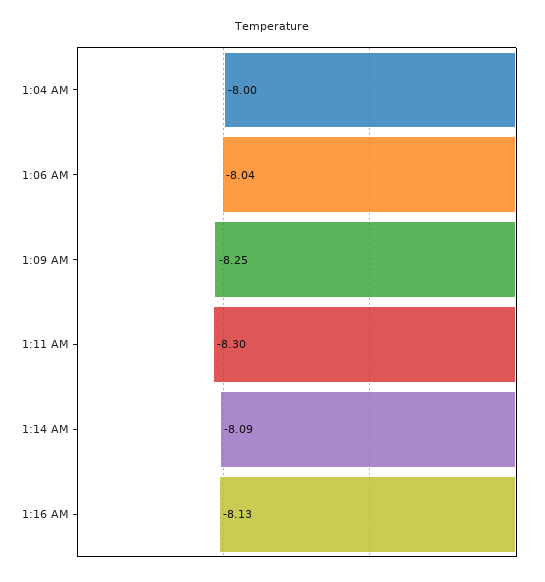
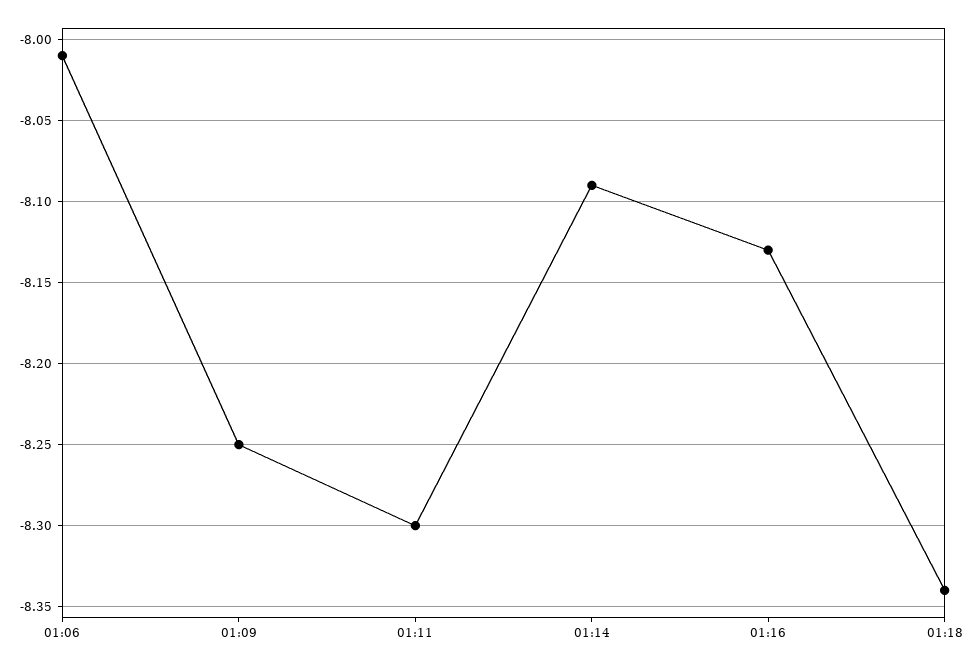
1:04 AM: -8 -> none
1:06 AM: -8.04 -> -8.01
01:18: none -> -8.34

